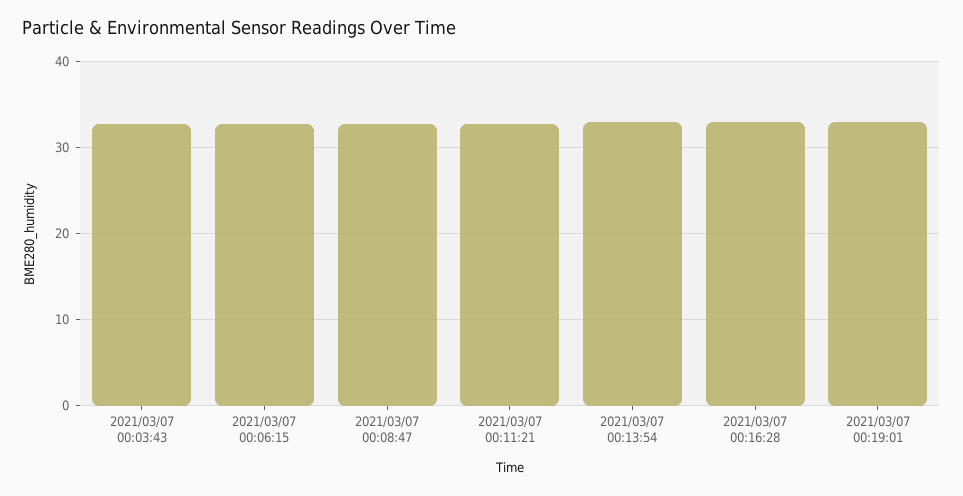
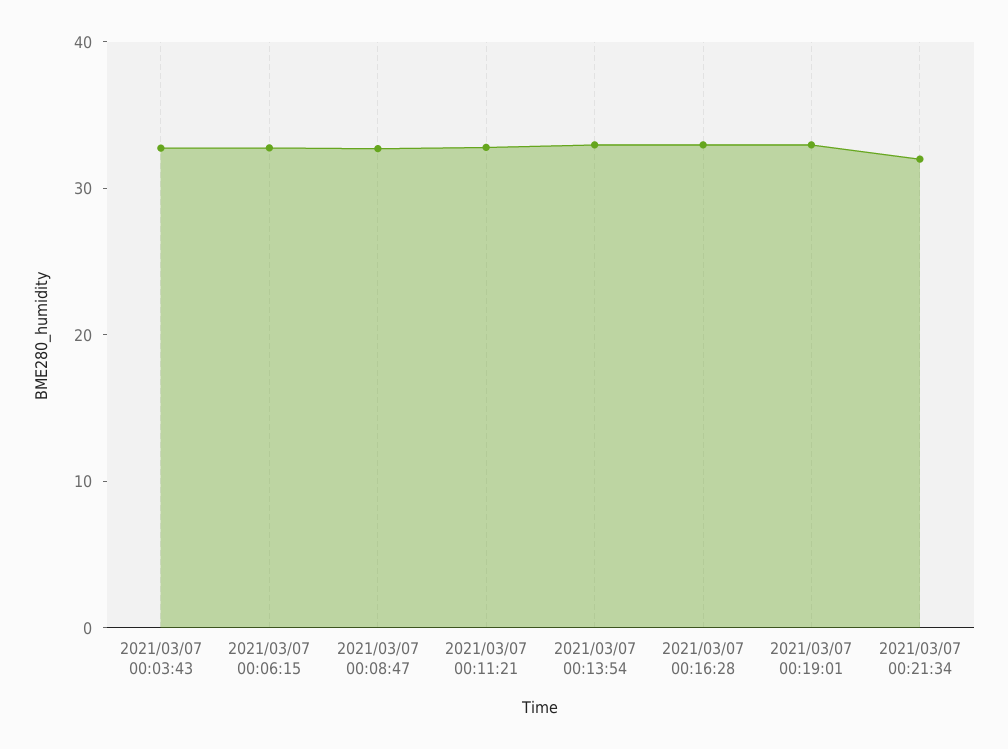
2021/03/07 00:21:34: none -> 32

